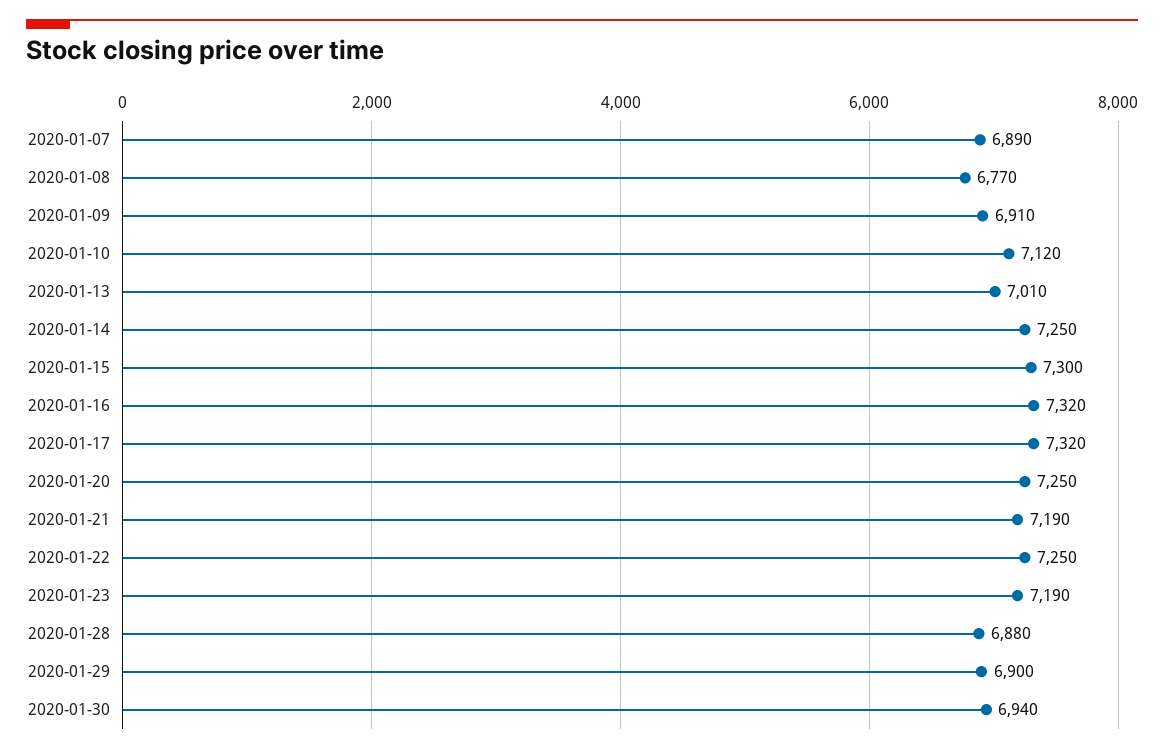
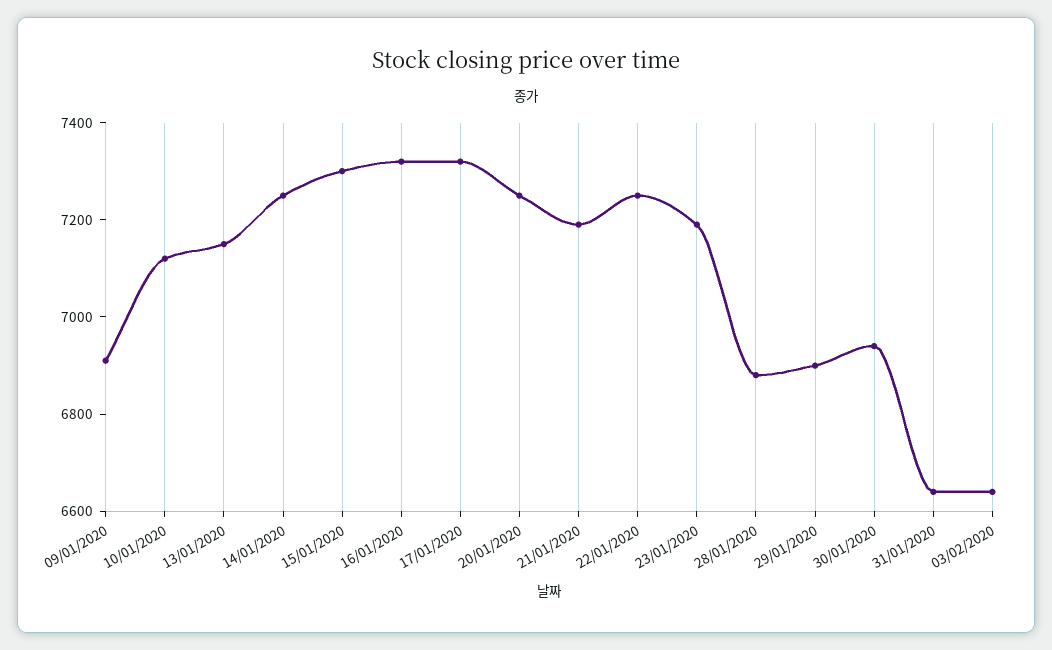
2020-01-07: 6890 -> none
2020-01-08: 6770 -> none
2020-01-13: 7010 -> 7150
31/01/2020: none -> 6650
03/02/2020: none -> 6650

